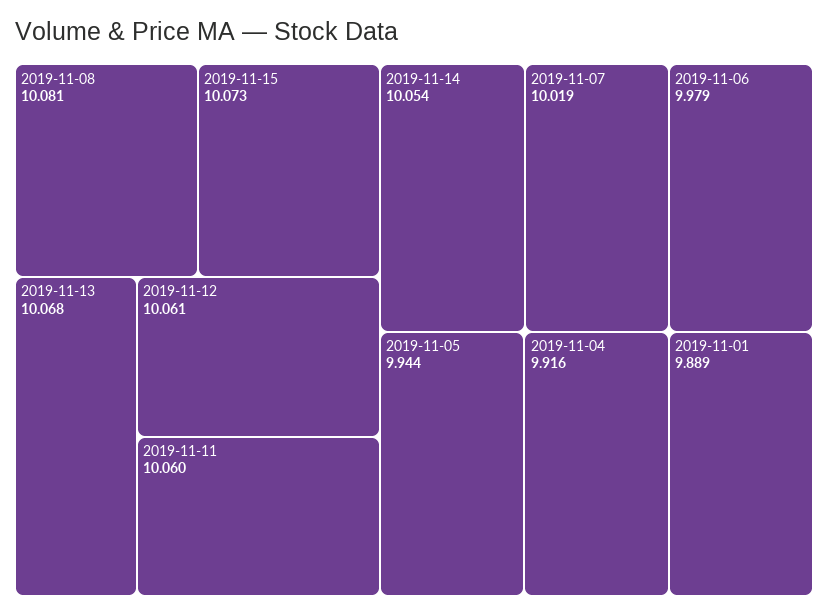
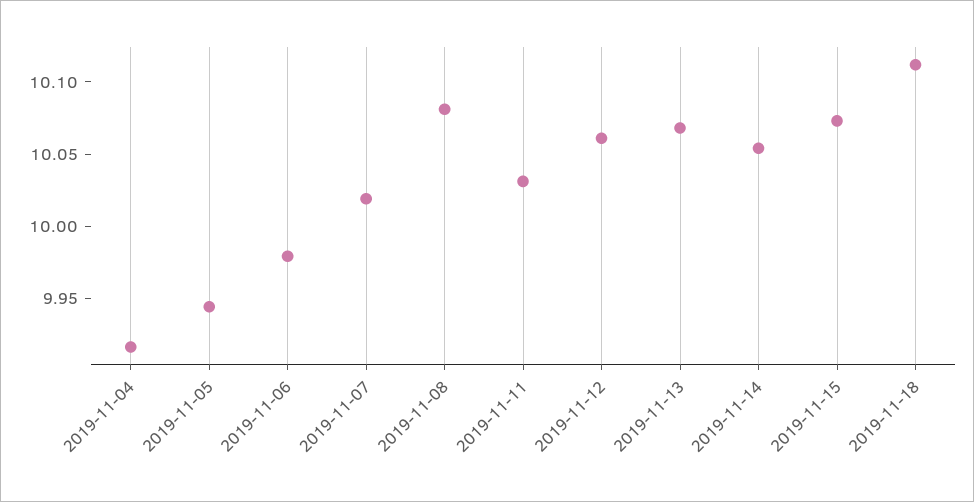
2019-11-11: 10.06 -> 10.03
2019-11-01: 9.889 -> none
2019-11-18: none -> 10.11

